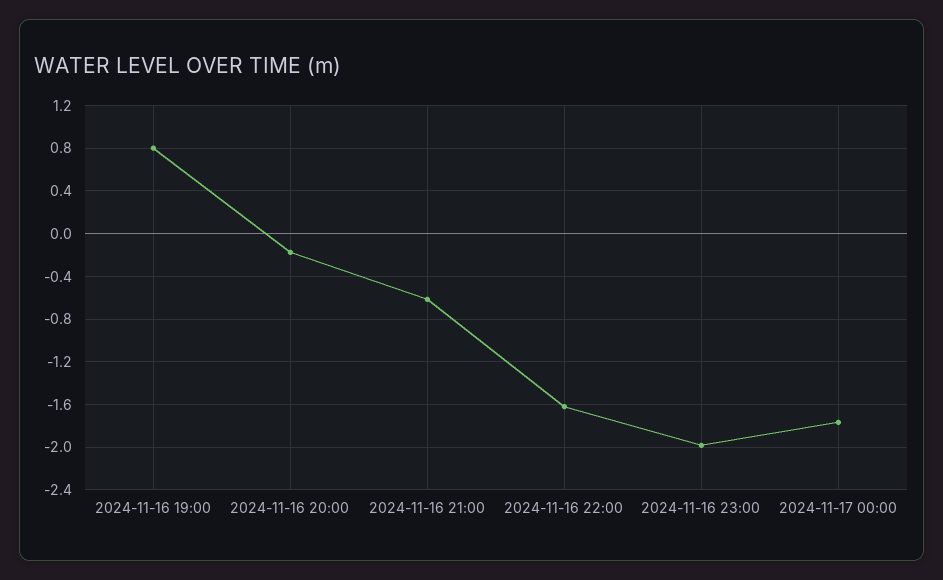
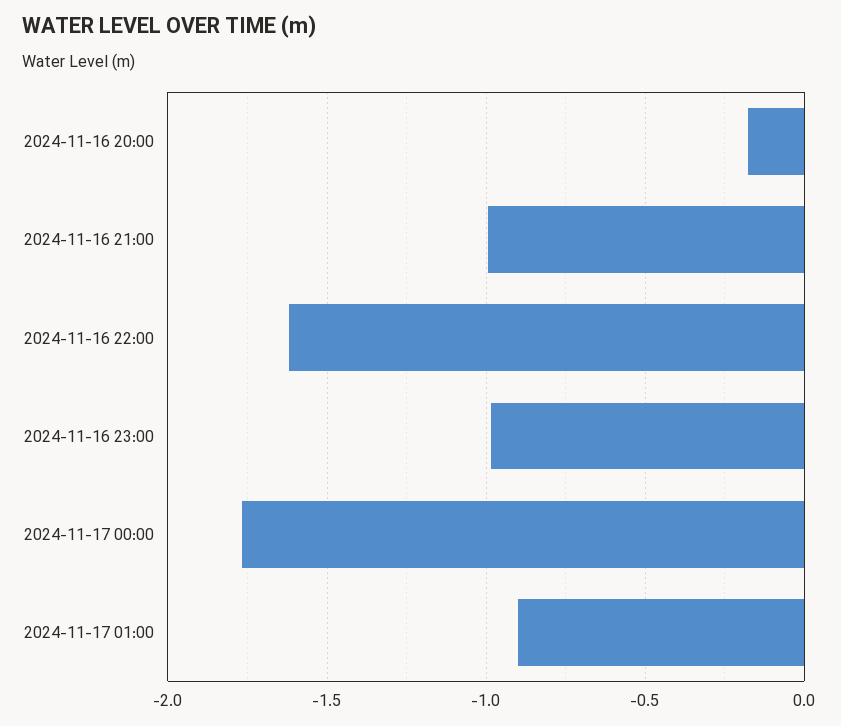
2024-11-16 19:00: 0.8 -> none
2024-11-16 21:00: -0.6 -> -1
2024-11-16 23:00: -2 -> -1
2024-11-17 01:00: none -> -0.9

